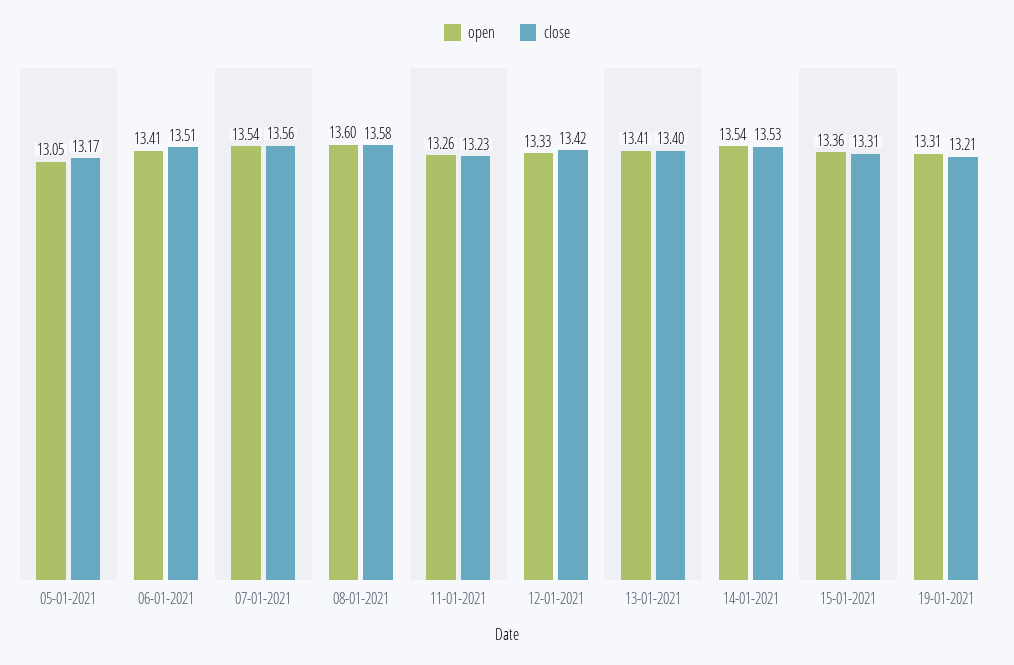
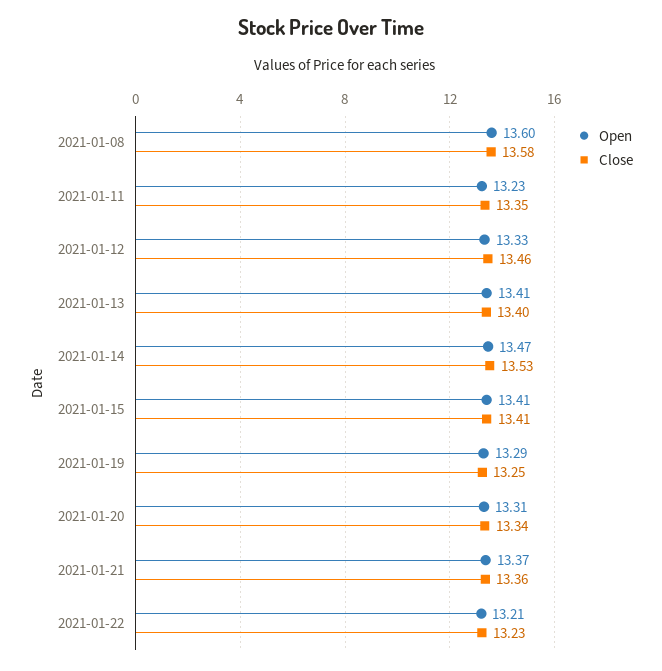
open, 05-01-2021: 13.05 -> none
close, 05-01-2021: 13.17 -> none
open, 06-01-2021: 13.41 -> none
close, 06-01-2021: 13.51 -> none
open, 07-01-2021: 13.54 -> none
close, 07-01-2021: 13.56 -> none
open, 11-01-2021: 13.26 -> 13.23
close, 11-01-2021: 13.23 -> 13.35
close, 12-01-2021: 13.42 -> 13.46
open, 14-01-2021: 13.54 -> 13.47
open, 15-01-2021: 13.36 -> 13.41
close, 15-01-2021: 13.31 -> 13.41
open, 19-01-2021: 13.31 -> 13.29
close, 19-01-2021: 13.21 -> 13.25
open, 2021-01-20: none -> 13.31
close, 2021-01-20: none -> 13.34
open, 2021-01-21: none -> 13.37
close, 2021-01-21: none -> 13.36
open, 2021-01-22: none -> 13.21
close, 2021-01-22: none -> 13.23

